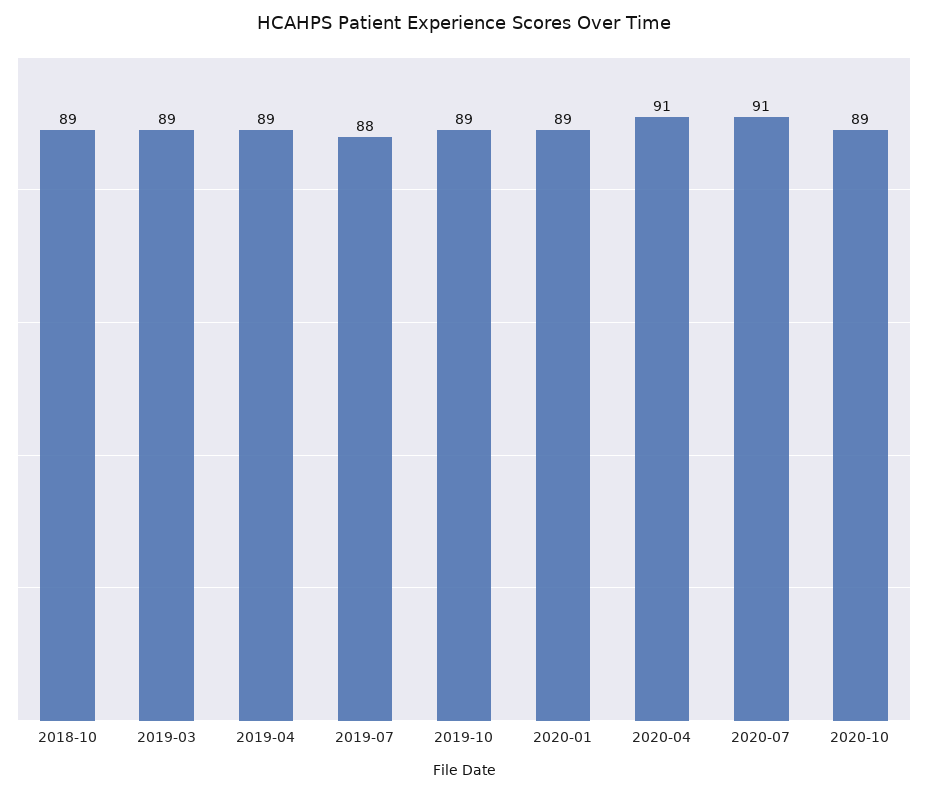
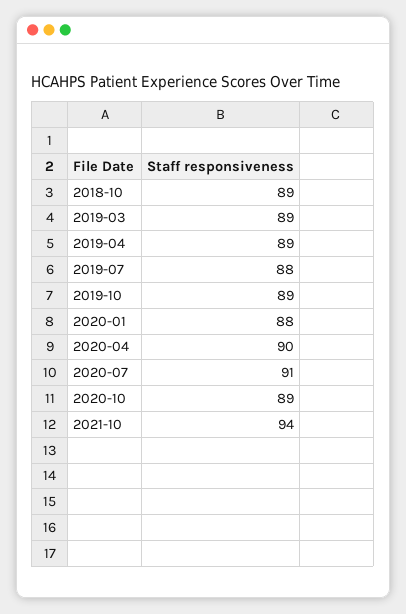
2020-01: 89 -> 88
2020-04: 91 -> 90
2021-10: none -> 94

